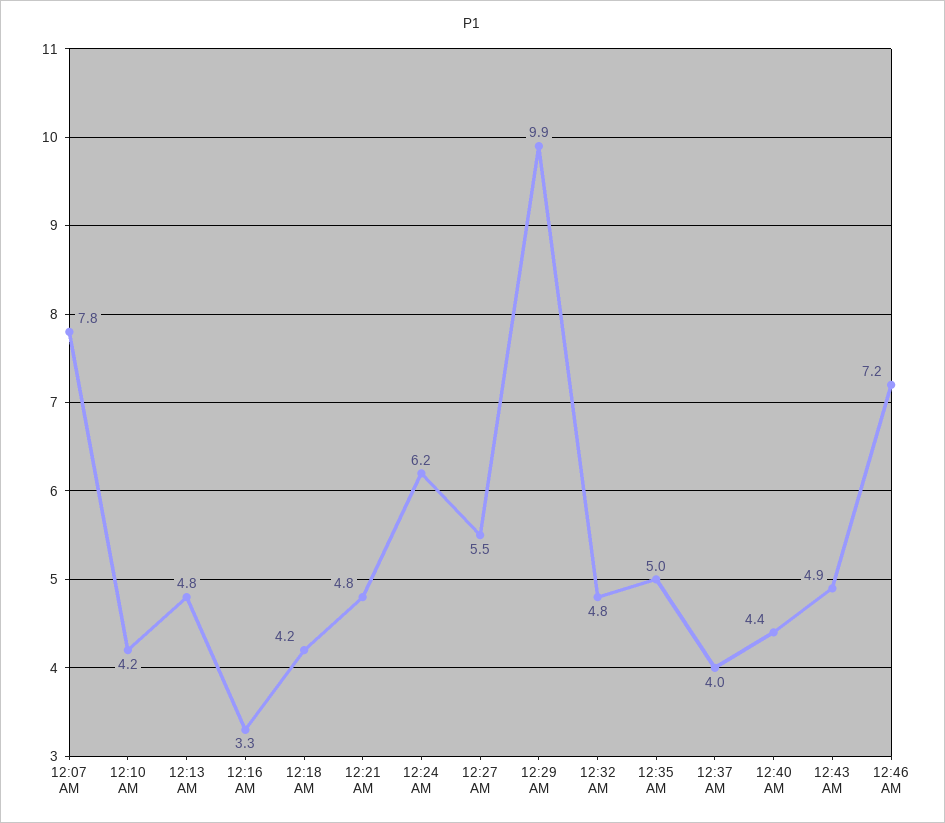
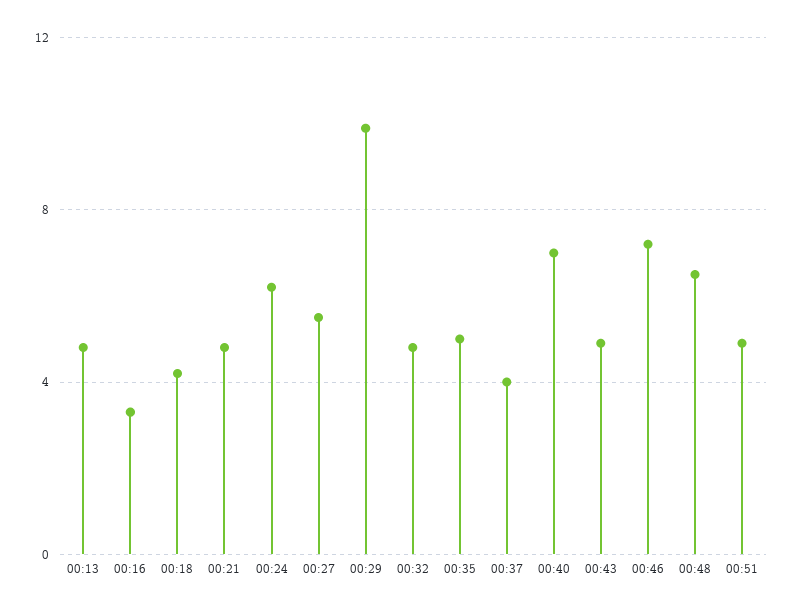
12:07 AM: 7.8 -> none
12:10 AM: 4.2 -> none
12:40 AM: 4.4 -> 7
00:48: none -> 6.5
00:51: none -> 5

